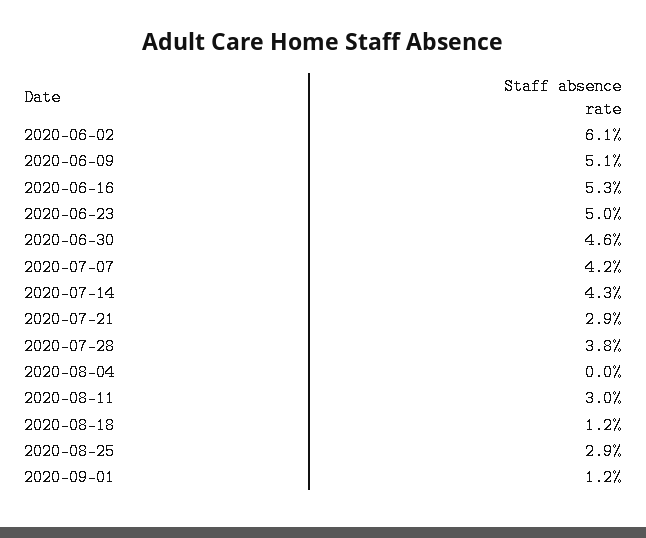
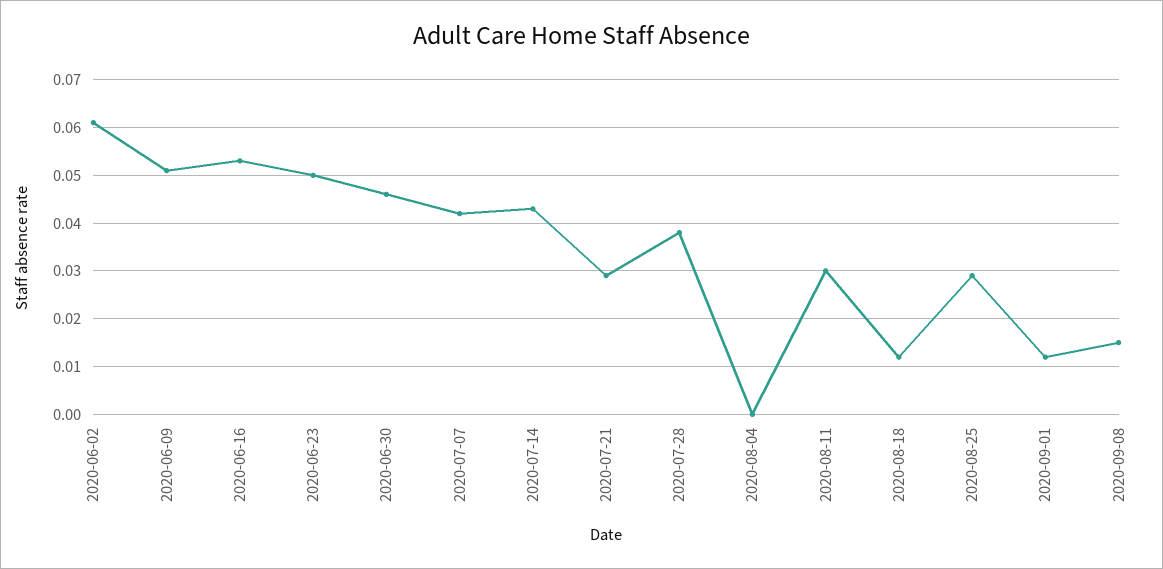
2020-09-08: none -> 0.015

